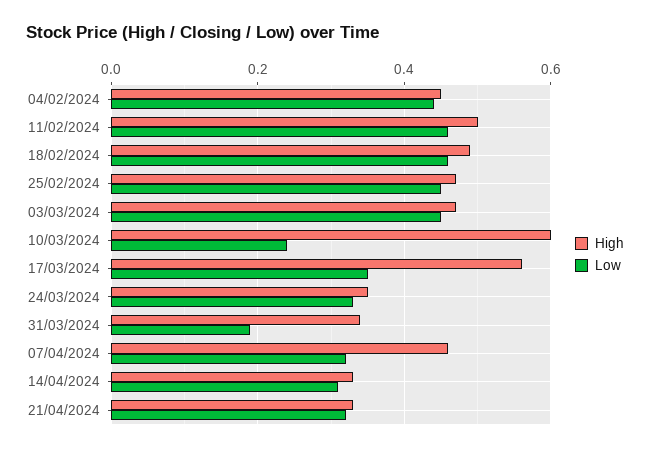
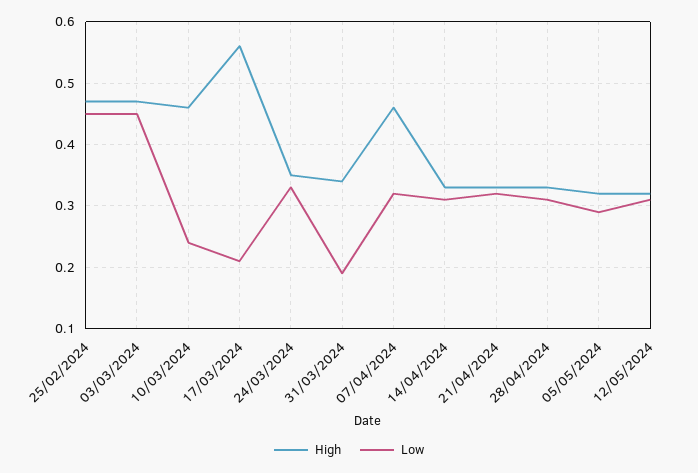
High, 04/02/2024: 0.45 -> none
Low, 04/02/2024: 0.45 -> none
High, 11/02/2024: 0.5 -> none
Low, 11/02/2024: 0.45 -> none
High, 18/02/2024: 0.5 -> none
Low, 18/02/2024: 0.45 -> none
High, 10/03/2024: 0.6 -> 0.46
Low, 17/03/2024: 0.35 -> 0.21
High, 28/04/2024: none -> 0.33
Low, 28/04/2024: none -> 0.31
High, 05/05/2024: none -> 0.32
Low, 05/05/2024: none -> 0.29
High, 12/05/2024: none -> 0.32
Low, 12/05/2024: none -> 0.31

